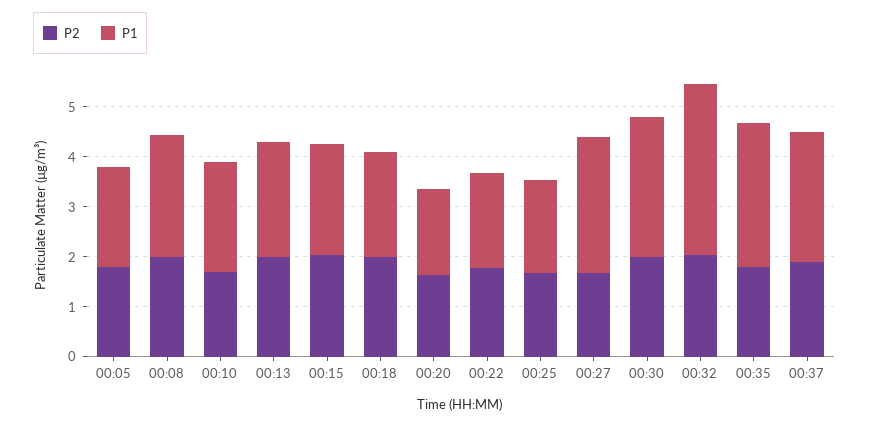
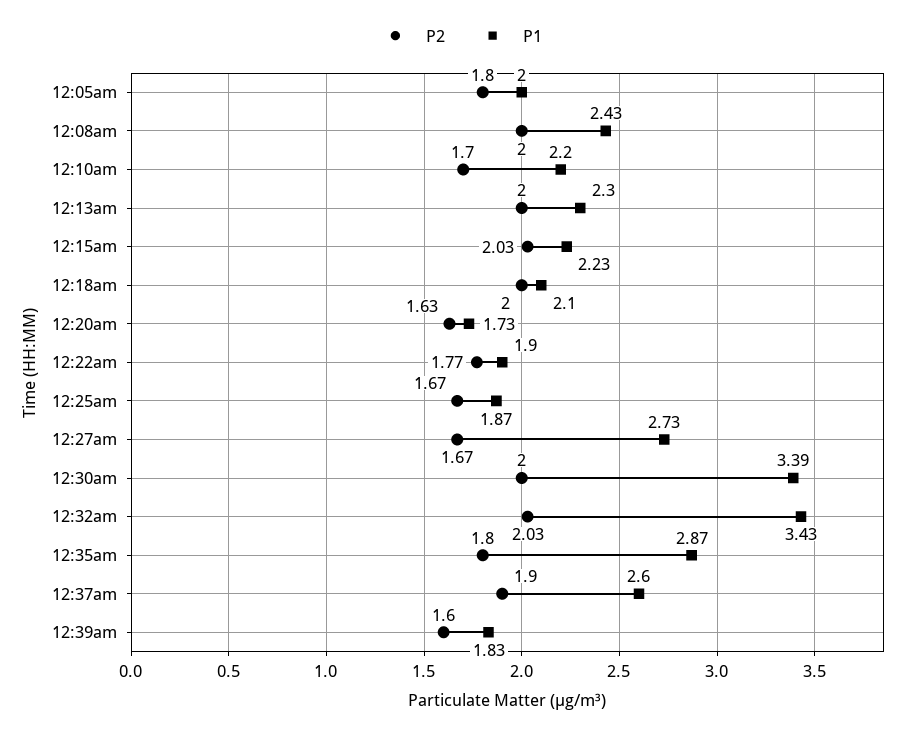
P1, 00:30: 2.8 -> 3.39
P2, 12:39am: none -> 1.6
P1, 12:39am: none -> 1.83

